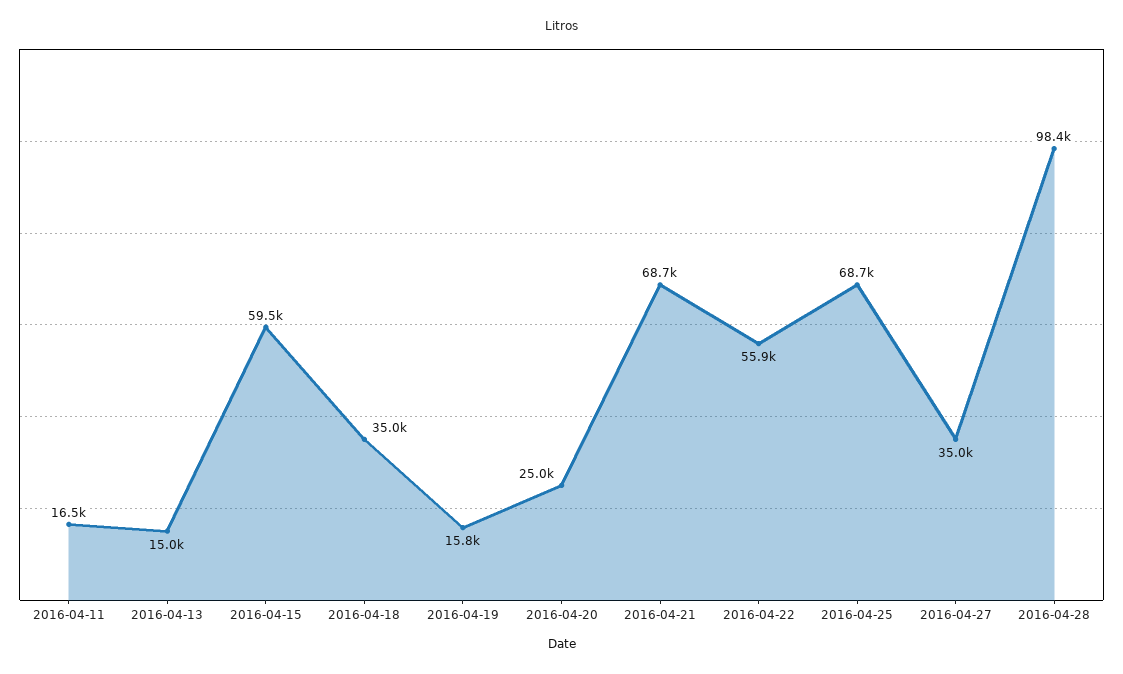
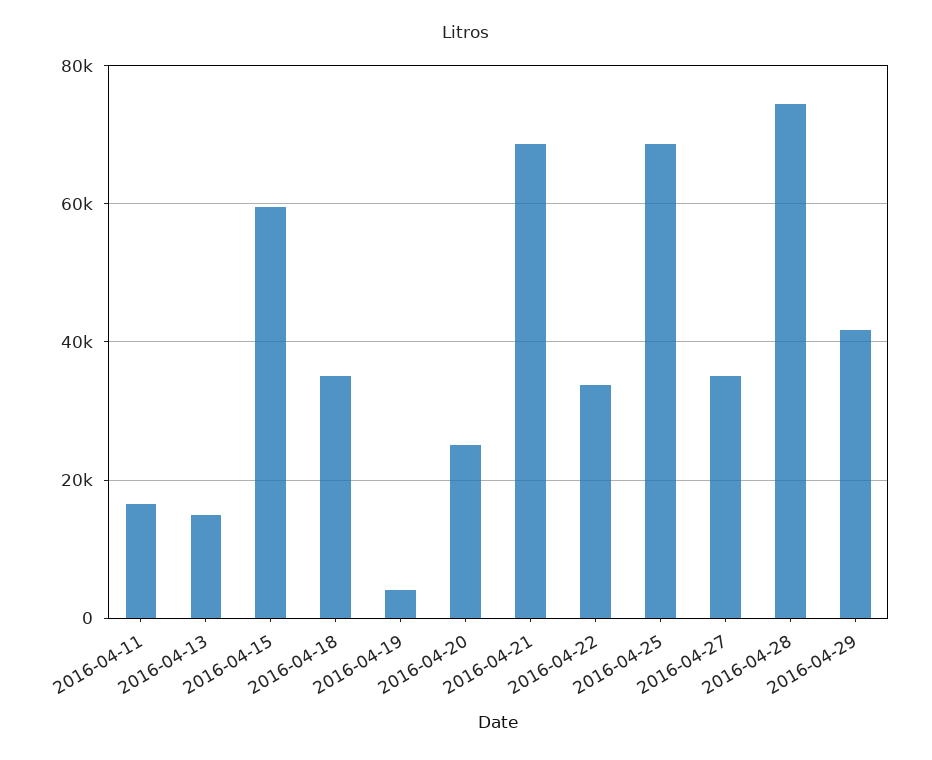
2016-04-19: 15800 -> 4000
2016-04-22: 55900 -> 34000
2016-04-28: 98400 -> 74000
2016-04-29: none -> 42000

